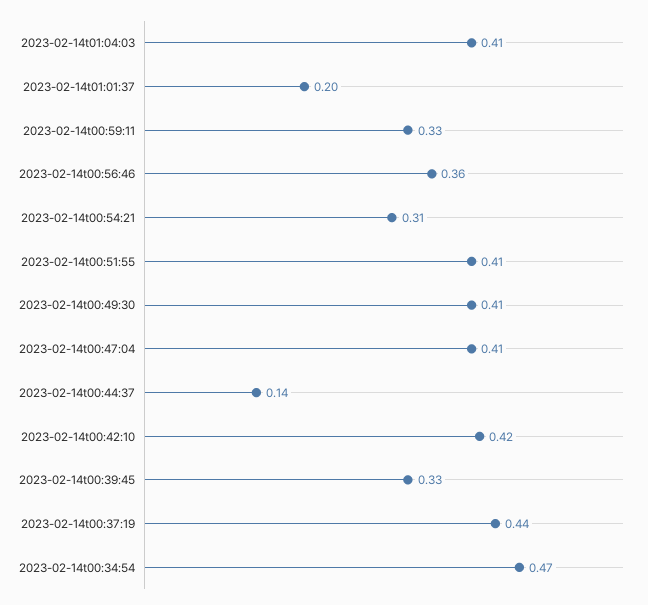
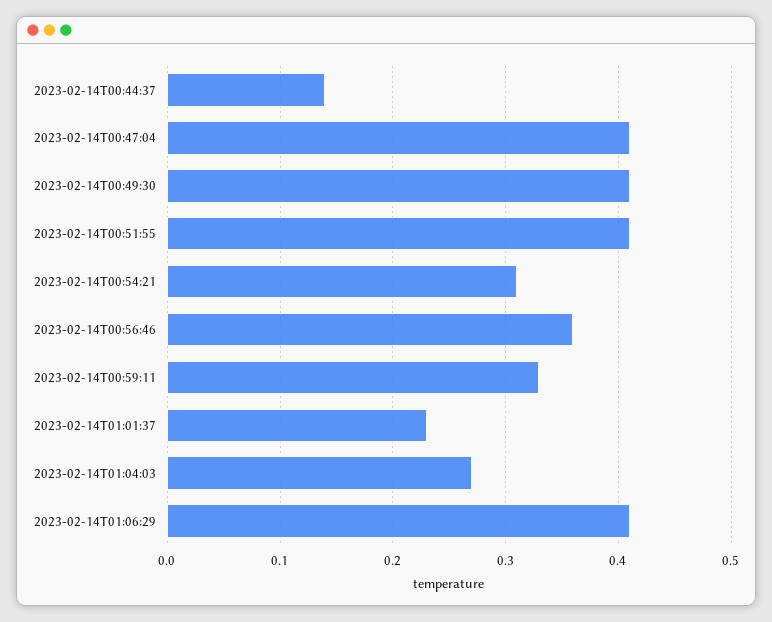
2023-02-14t01:04:03: 0.41 -> 0.27
2023-02-14t01:01:37: 0.2 -> 0.23
2023-02-14t00:42:10: 0.42 -> none
2023-02-14t00:39:45: 0.33 -> none
2023-02-14t00:37:19: 0.44 -> none
2023-02-14t00:34:54: 0.47 -> none
2023-02-14T01:06:29: none -> 0.41

